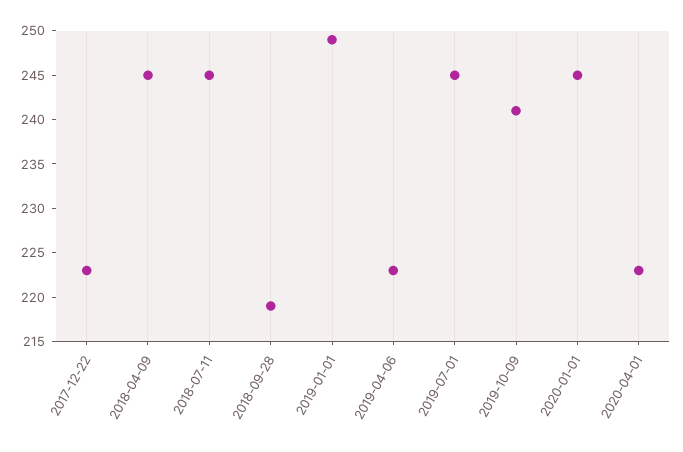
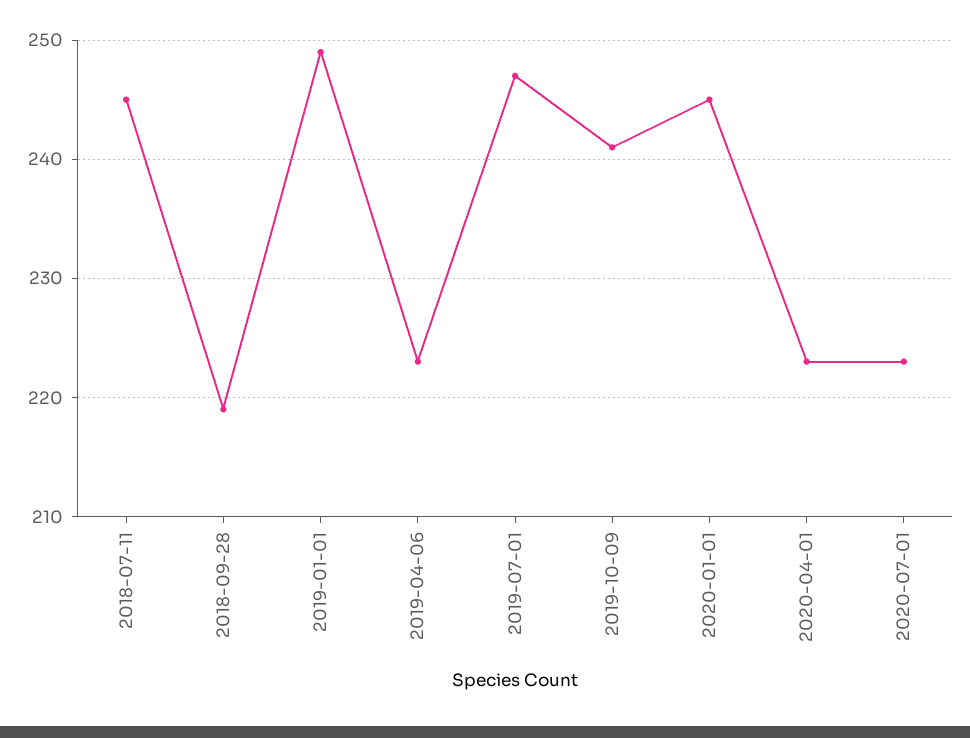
2017-12-22: 223 -> none
2018-04-09: 245 -> none
2019-07-01: 245 -> 247
2020-07-01: none -> 223

